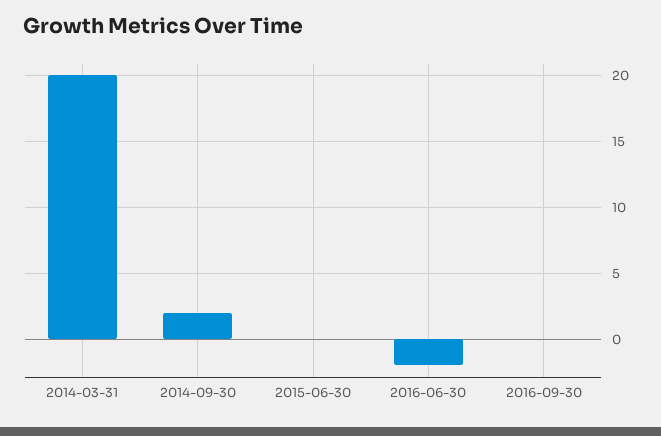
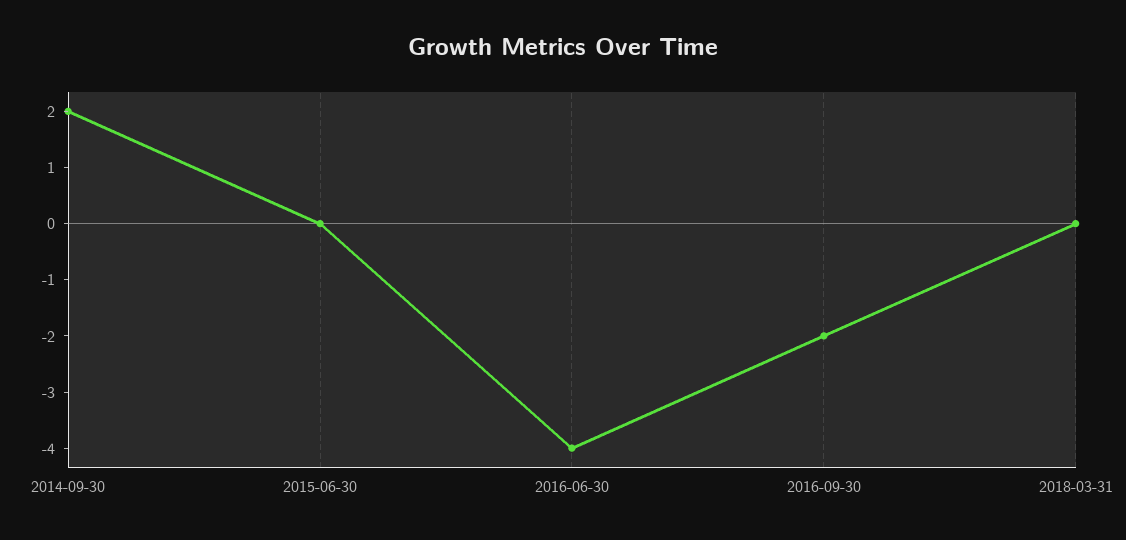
2014-03-31: 20 -> none
2016-06-30: -2 -> -4
2016-09-30: 0 -> -2
2018-03-31: none -> 0

